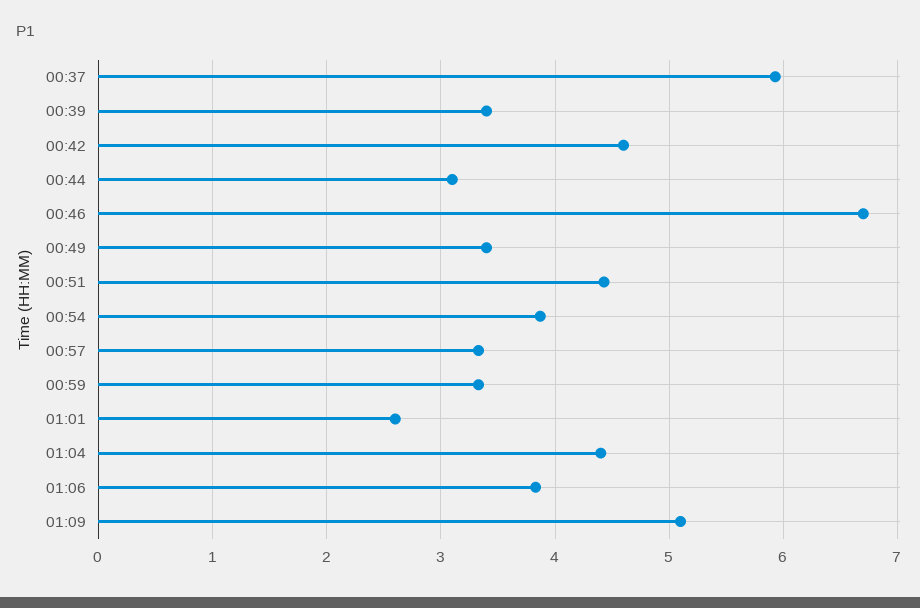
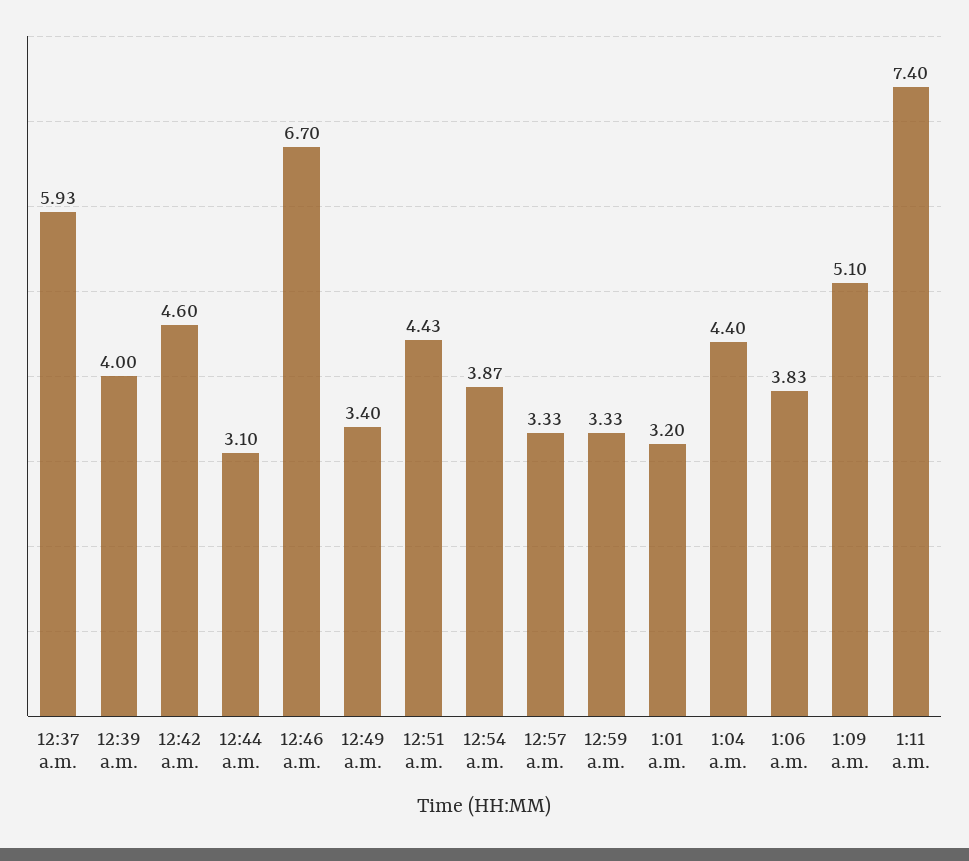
00:39: 3.4 -> 4
01:01: 2.6 -> 3.2
1:11 a.m.: none -> 7.4

